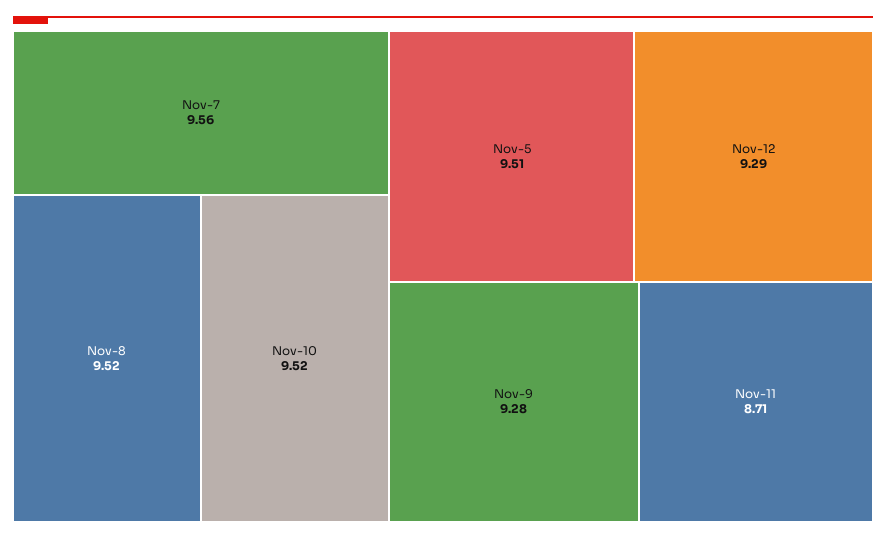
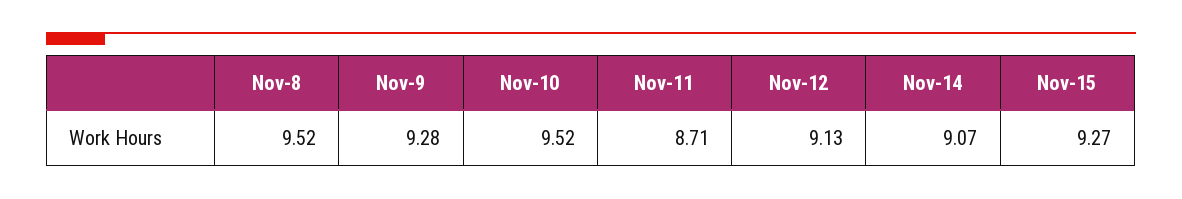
Nov-7: 9.56 -> none
Nov-5: 9.51 -> none
Nov-12: 9.29 -> 9.13
Nov-14: none -> 9.07
Nov-15: none -> 9.27

